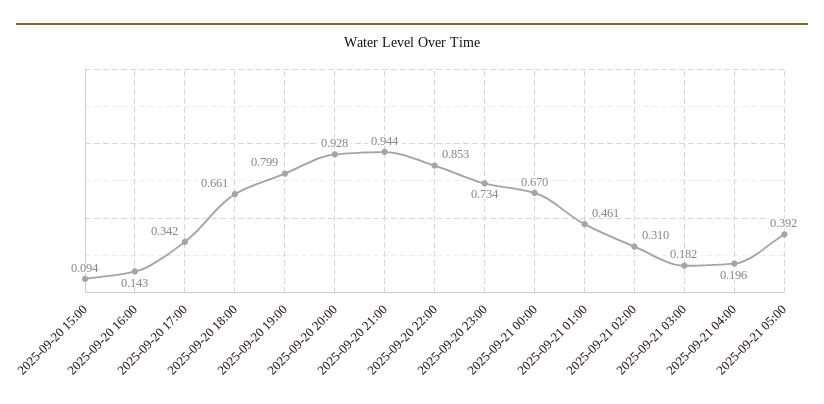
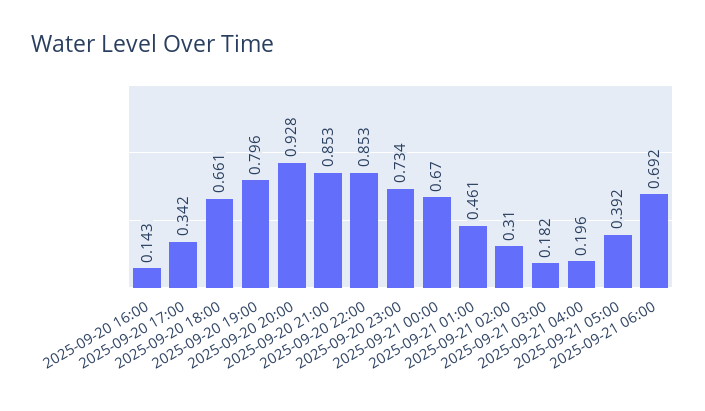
2025-09-20 15:00: 0.094 -> none
2025-09-20 19:00: 0.799 -> 0.796
2025-09-20 21:00: 0.944 -> 0.853
2025-09-21 06:00: none -> 0.692

